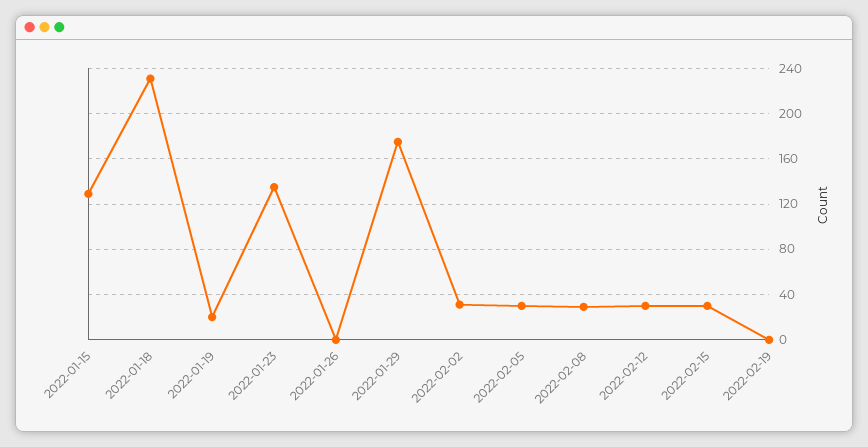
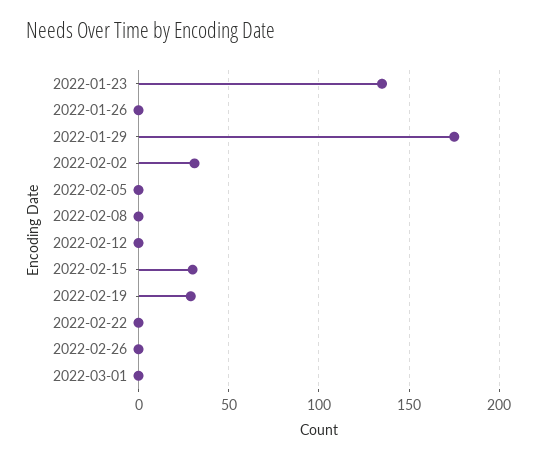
2022-01-15: 130 -> none
2022-01-18: 230 -> none
2022-01-19: 20 -> none
2022-02-05: 30 -> 0
2022-02-08: 30 -> 0
2022-02-12: 30 -> 0
2022-02-19: 0 -> 30
2022-02-22: none -> 0
2022-02-26: none -> 0
2022-03-01: none -> 0

